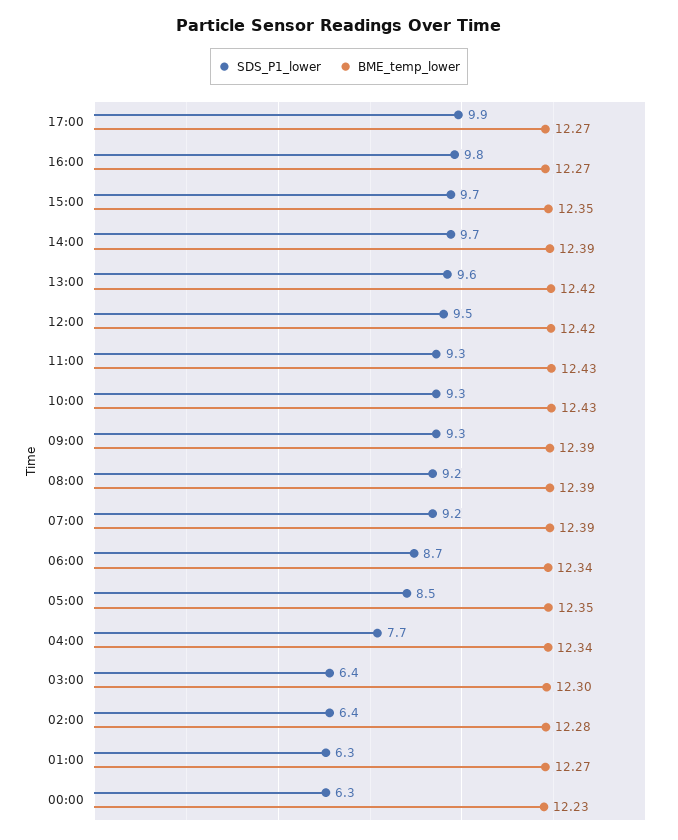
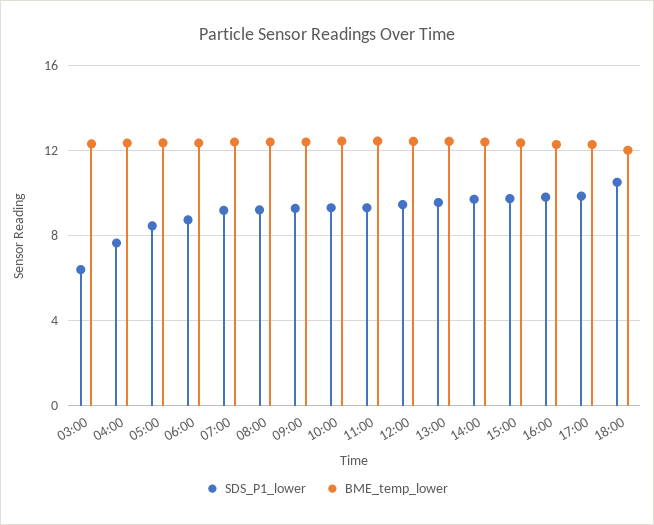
SDS_P1_lower, 02:00: 6.4 -> none
BME_temp_lower, 02:00: 12.28 -> none
SDS_P1_lower, 01:00: 6.3 -> none
BME_temp_lower, 01:00: 12.27 -> none
SDS_P1_lower, 00:00: 6.3 -> none
BME_temp_lower, 00:00: 12.23 -> none
SDS_P1_lower, 18:00: none -> 10.5
BME_temp_lower, 18:00: none -> 12

